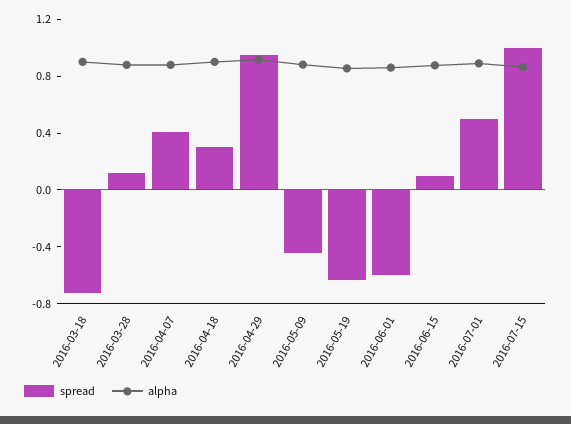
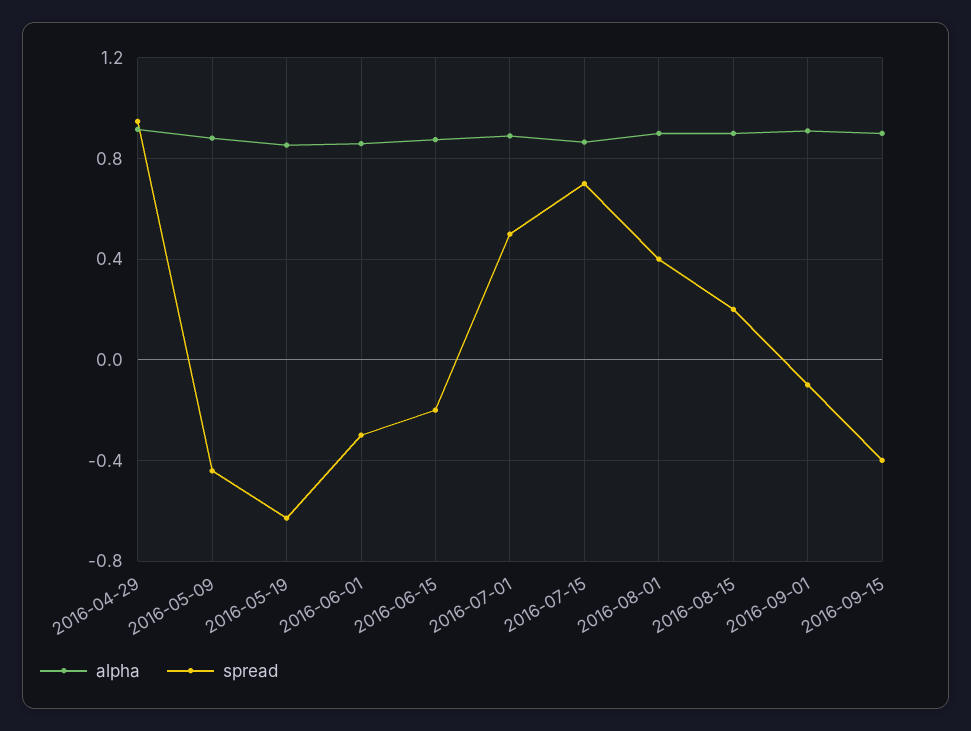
spread, 2016-03-18: -0.7 -> none
alpha, 2016-03-18: 0.9 -> none
spread, 2016-03-28: 0.1 -> none
alpha, 2016-03-28: 0.9 -> none
spread, 2016-04-07: 0.4 -> none
alpha, 2016-04-07: 0.9 -> none
spread, 2016-04-18: 0.3 -> none
alpha, 2016-04-18: 0.9 -> none
spread, 2016-06-01: -0.6 -> -0.3
spread, 2016-06-15: 0.1 -> -0.2
spread, 2016-07-15: 1 -> 0.7
alpha, 2016-08-01: none -> 0.9
spread, 2016-08-01: none -> 0.4
alpha, 2016-08-15: none -> 0.9
spread, 2016-08-15: none -> 0.2
alpha, 2016-09-01: none -> 0.9
spread, 2016-09-01: none -> -0.1
alpha, 2016-09-15: none -> 0.9
spread, 2016-09-15: none -> -0.4

